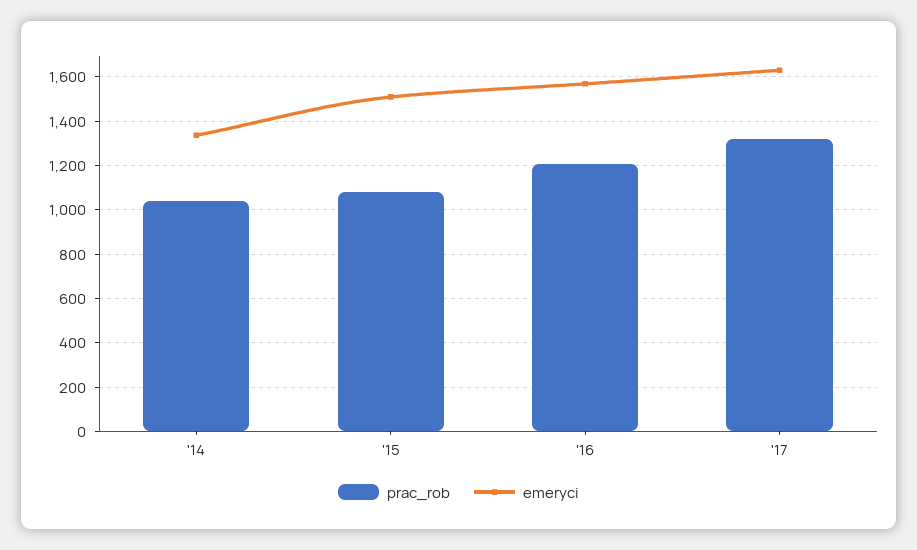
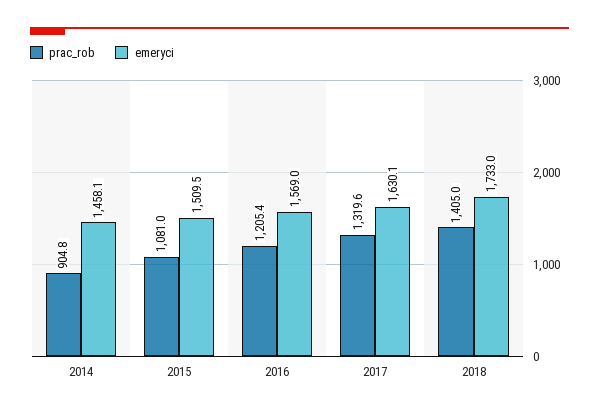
prac_rob, '14: 1050 -> 904.8
emeryci, '14: 1350 -> 1458.1
prac_rob, 2018: none -> 1405
emeryci, 2018: none -> 1733

